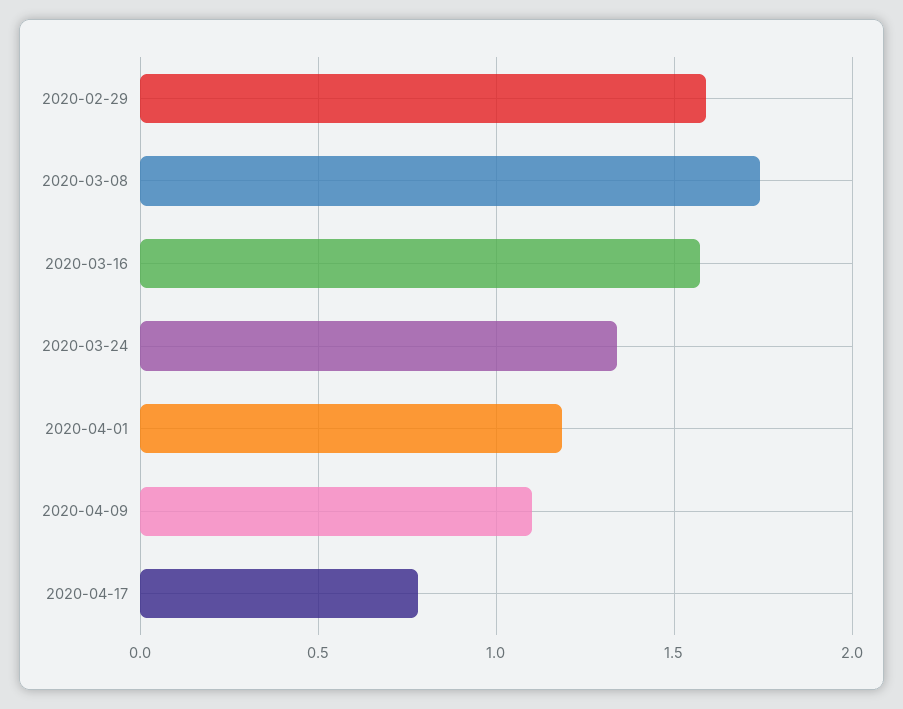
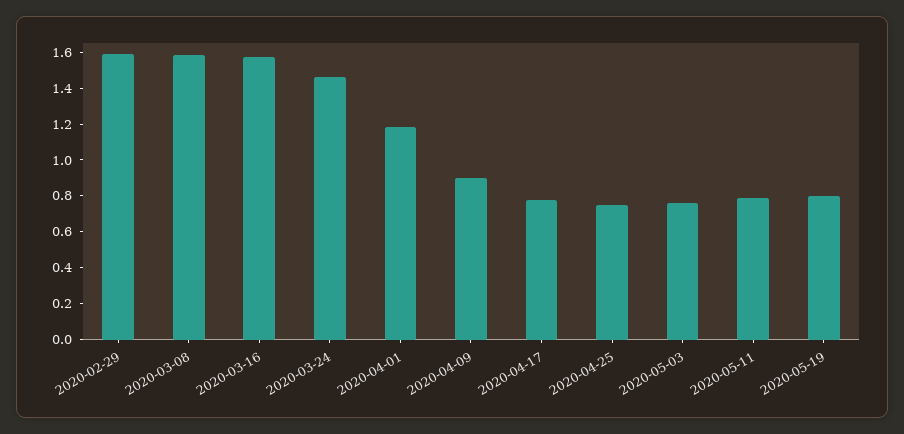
2020-03-08: 1.75 -> 1.6
2020-03-24: 1.35 -> 1.45
2020-04-09: 1.1 -> 0.9
2020-04-25: none -> 0.75
2020-05-03: none -> 0.75
2020-05-11: none -> 0.8
2020-05-19: none -> 0.8

